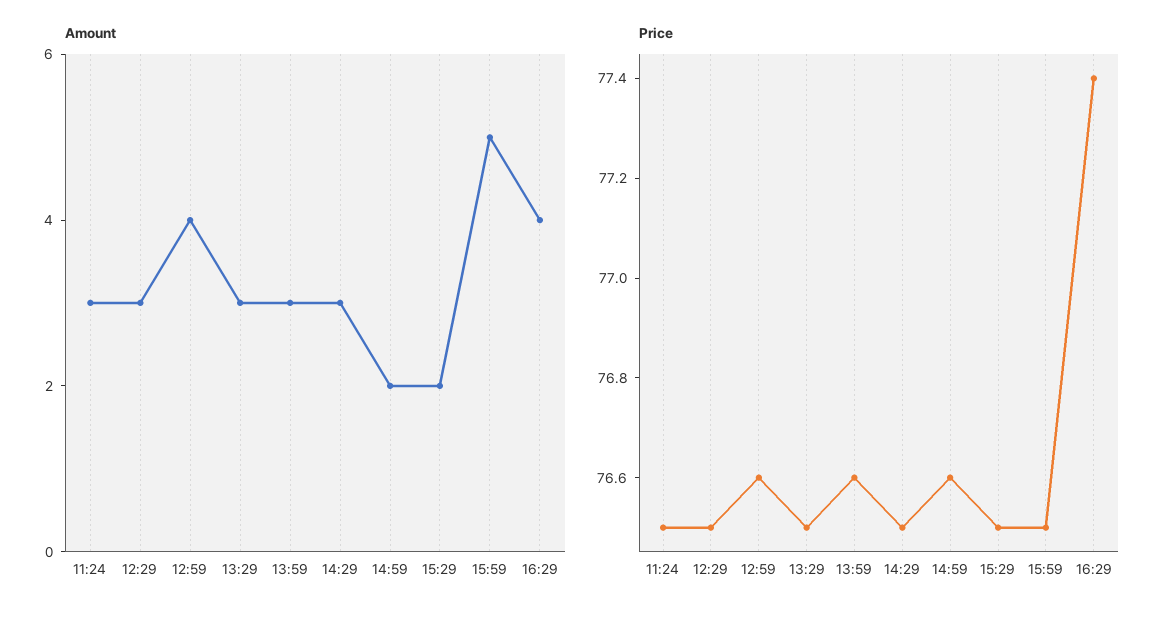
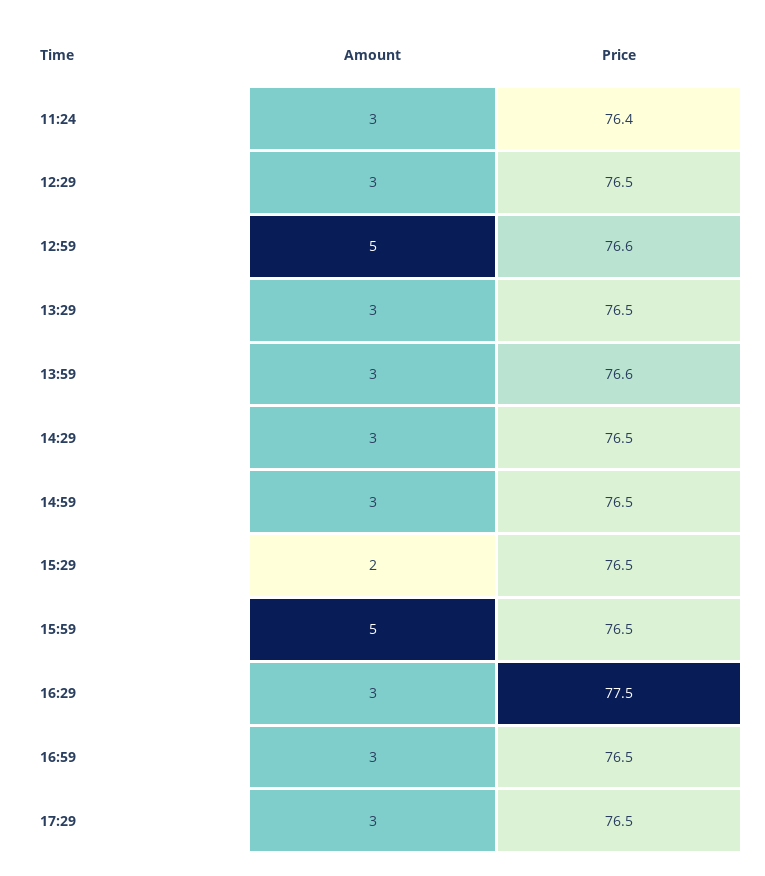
Amount, 12:59: 4 -> 5
Amount, 14:59: 2 -> 3
Amount, 16:29: 4 -> 3
Price, 11:24: 76.5 -> 76.4
Price, 14:59: 76.6 -> 76.5
Price, 16:29: 77.4 -> 77.5
Amount, 16:59: none -> 3
Price, 16:59: none -> 76.5
Amount, 17:29: none -> 3
Price, 17:29: none -> 76.5

